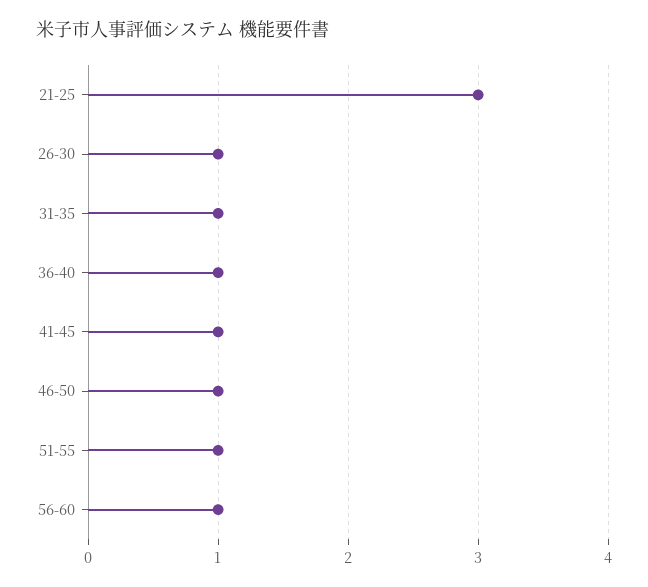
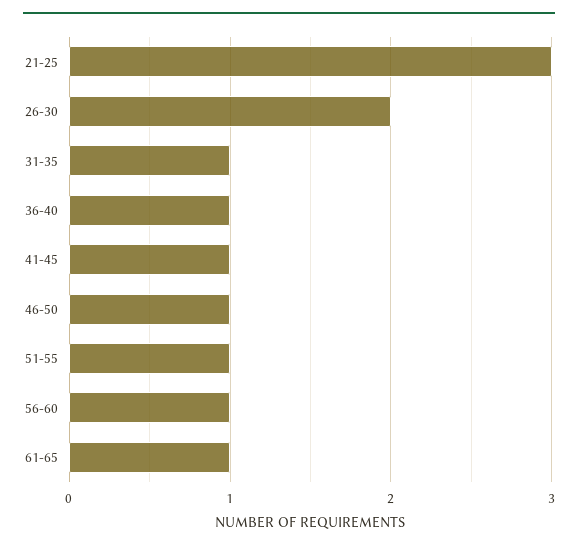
26-30: 1 -> 2
61-65: none -> 1

